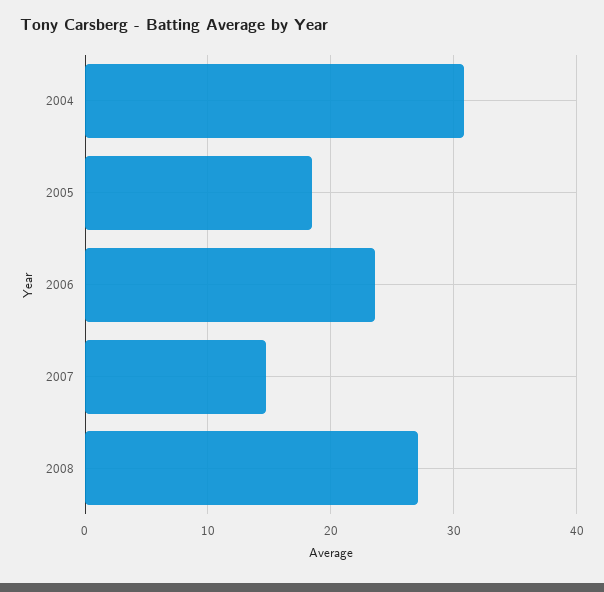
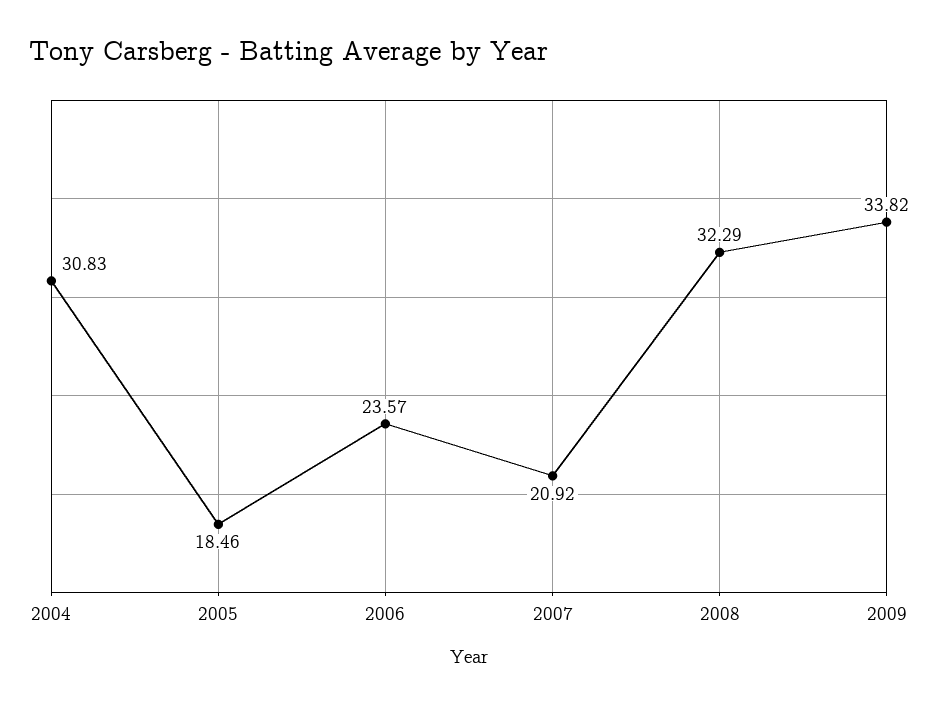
2007: 15 -> 20.92
2008: 27 -> 32.29
2009: none -> 33.82

